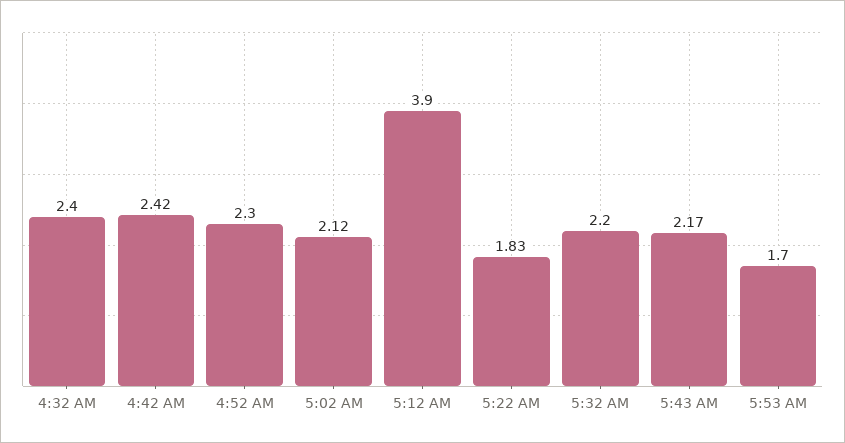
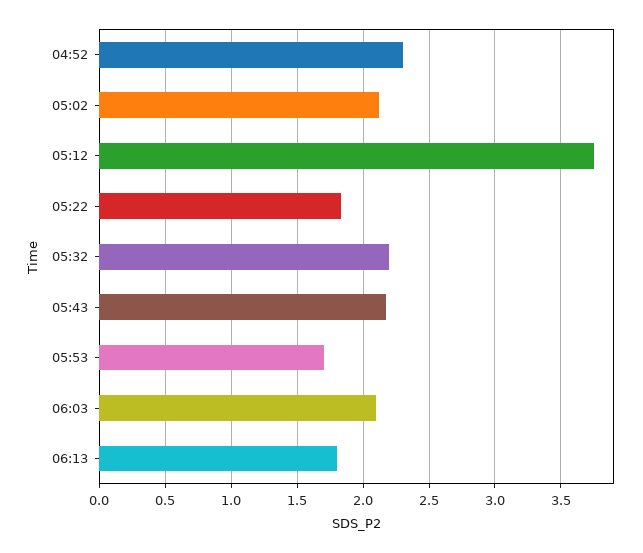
4:32 AM: 2.4 -> none
4:42 AM: 2.42 -> none
5:12 AM: 3.9 -> 3.75
06:03: none -> 2.1
06:13: none -> 1.8

